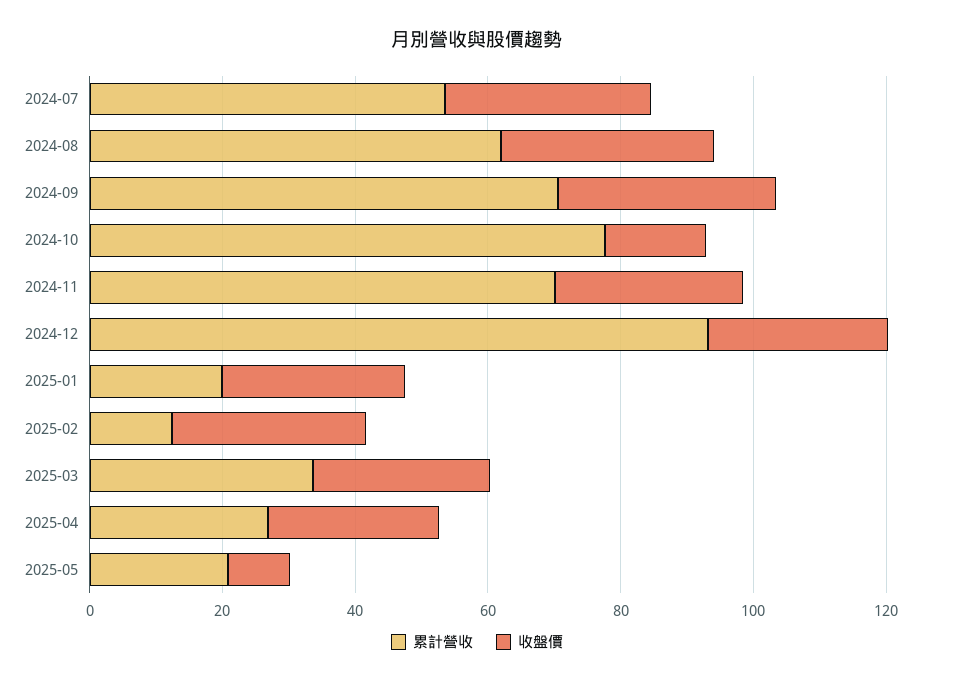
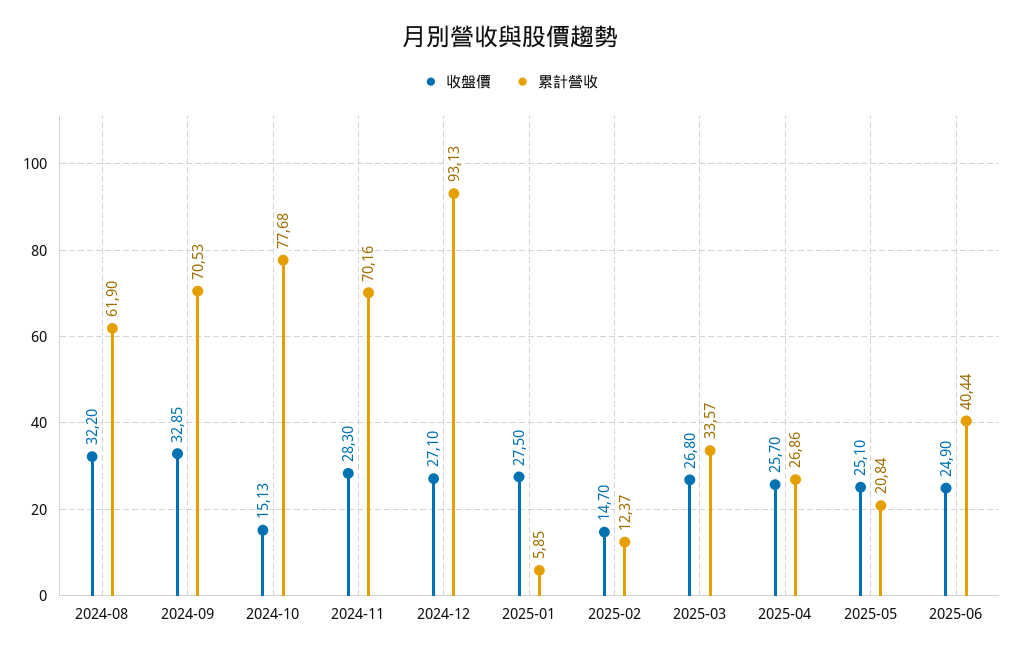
累計營收, 2024-07: 55 -> none
收盤價, 2024-07: 30 -> none
累計營收, 2025-01: 20 -> 5.85
收盤價, 2025-02: 30 -> 14.7
收盤價, 2025-05: 10 -> 25.1
收盤價, 2025-06: none -> 24.9
累計營收, 2025-06: none -> 40.44

